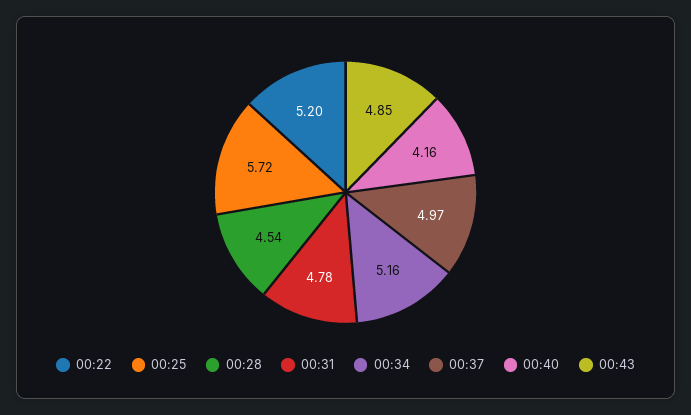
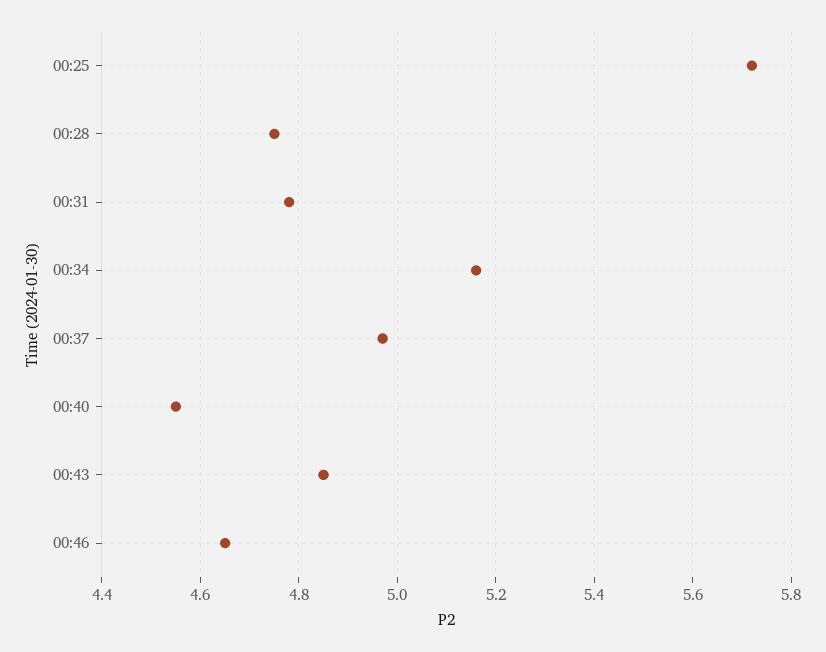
00:22: 5.2 -> none
00:28: 4.54 -> 4.75
00:40: 4.16 -> 4.55
00:46: none -> 4.65

